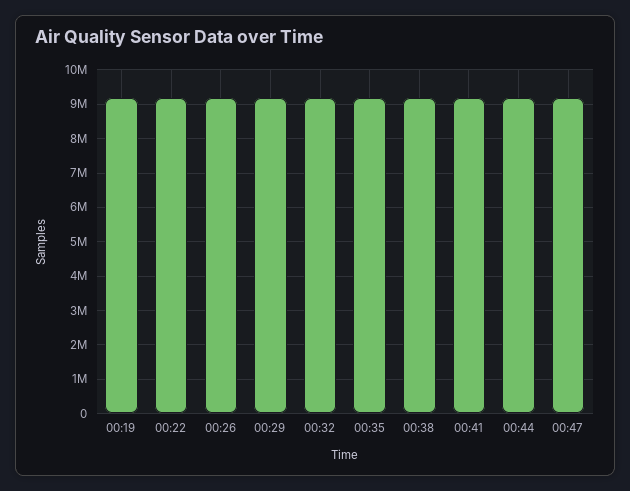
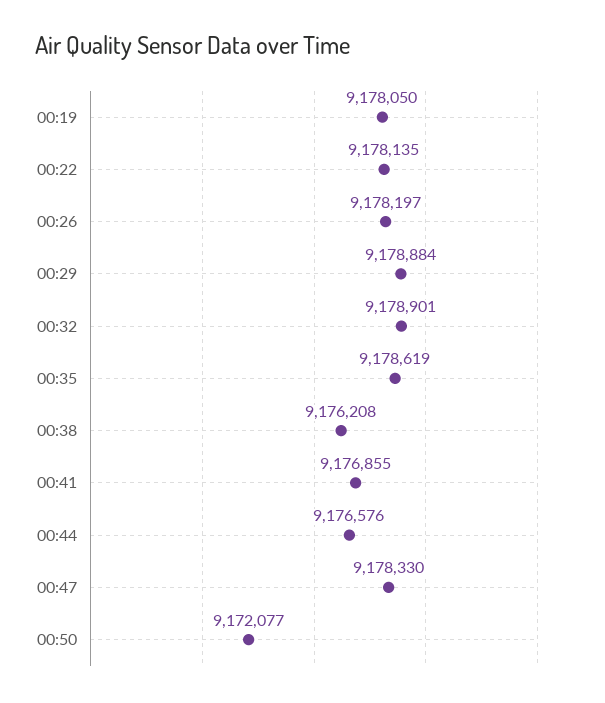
00:50: none -> 9172077

